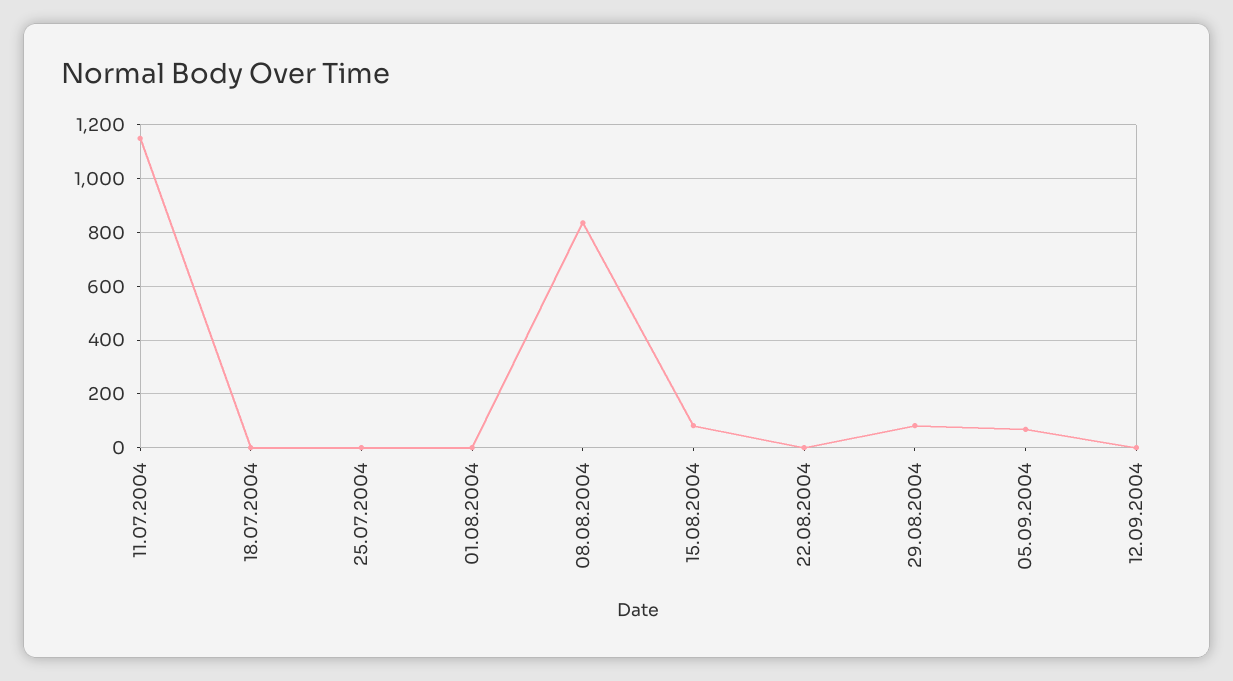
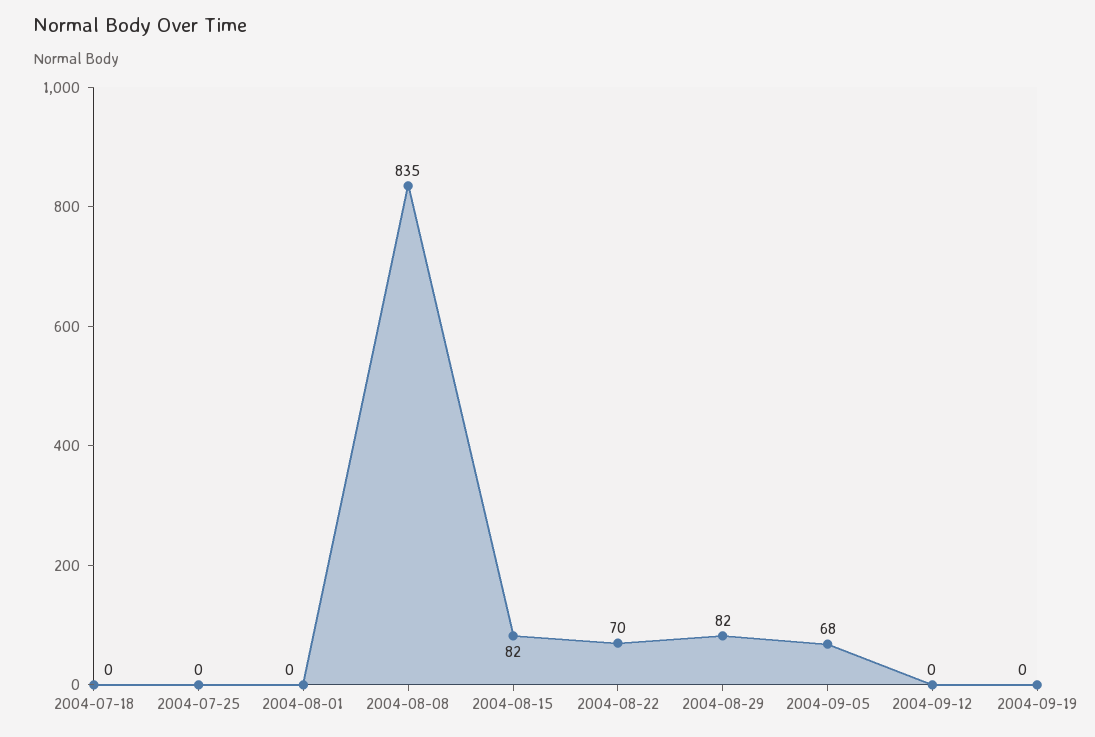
11.07.2004: 1150 -> none
22.08.2004: 0 -> 70
2004-09-19: none -> 0

